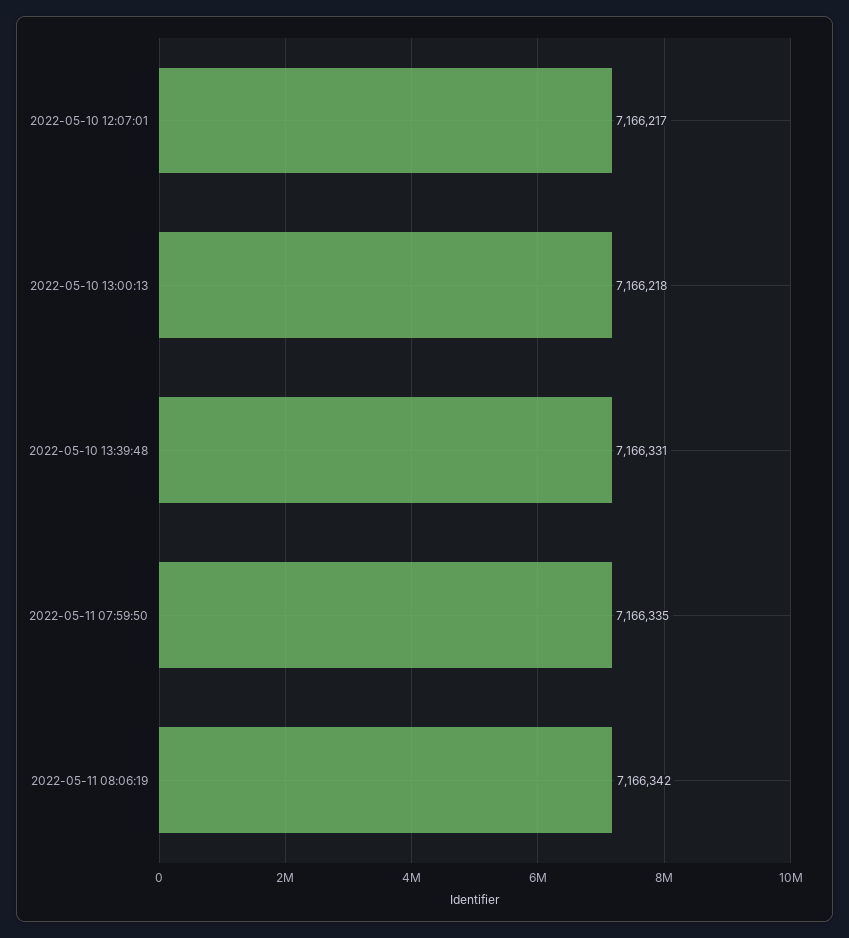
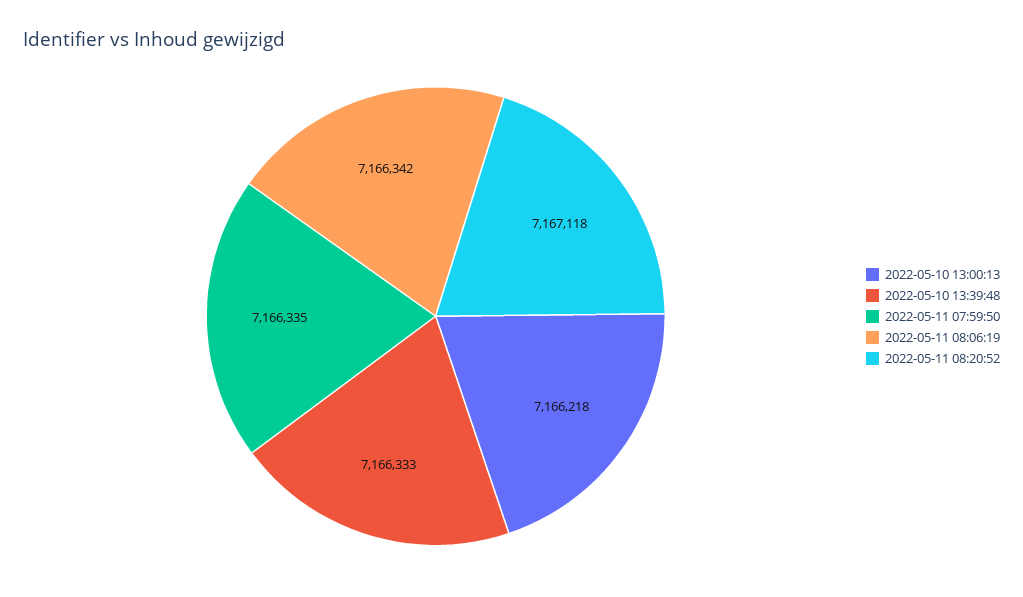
2022-05-10 12:07:01: 7166217 -> none
2022-05-10 13:39:48: 7166331 -> 7166333
2022-05-11 08:20:52: none -> 7167118

